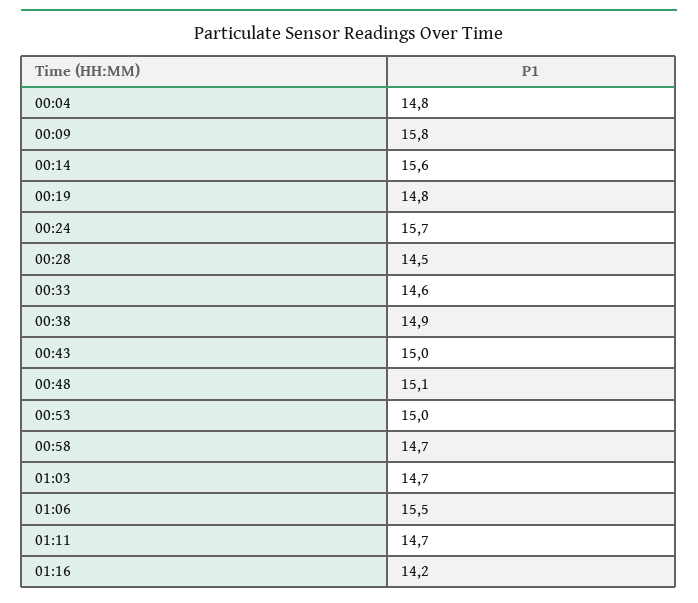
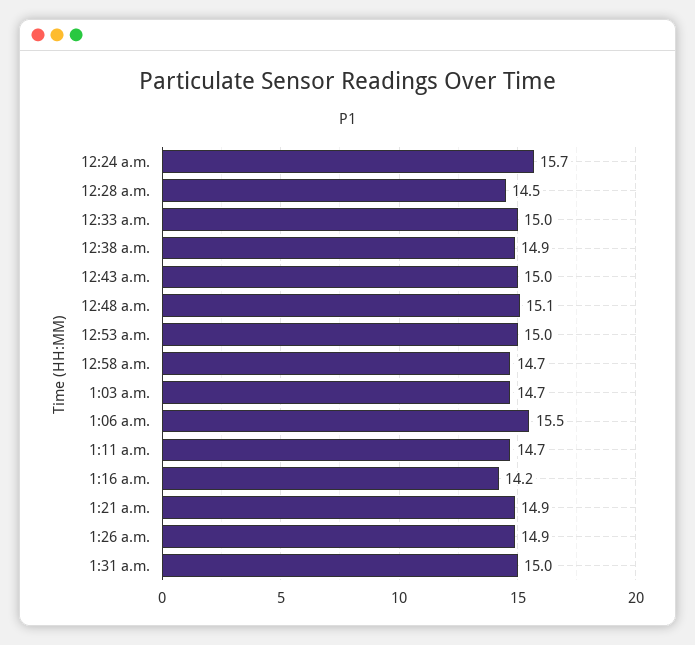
00:04: 14.8 -> none
00:09: 15.8 -> none
00:14: 15.6 -> none
00:19: 14.8 -> none
00:33: 14.6 -> 15
1:21 a.m.: none -> 14.9
1:26 a.m.: none -> 14.9
1:31 a.m.: none -> 15

